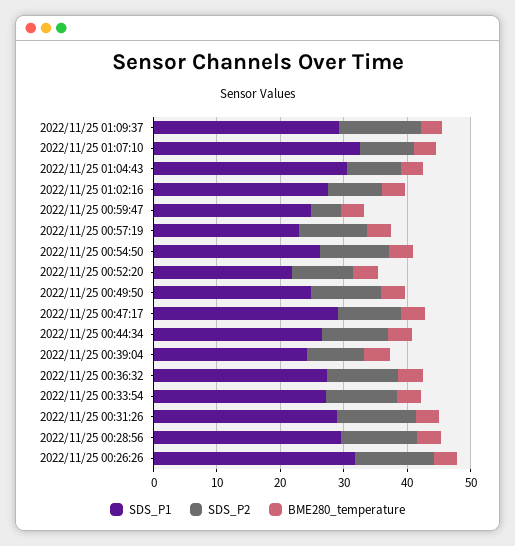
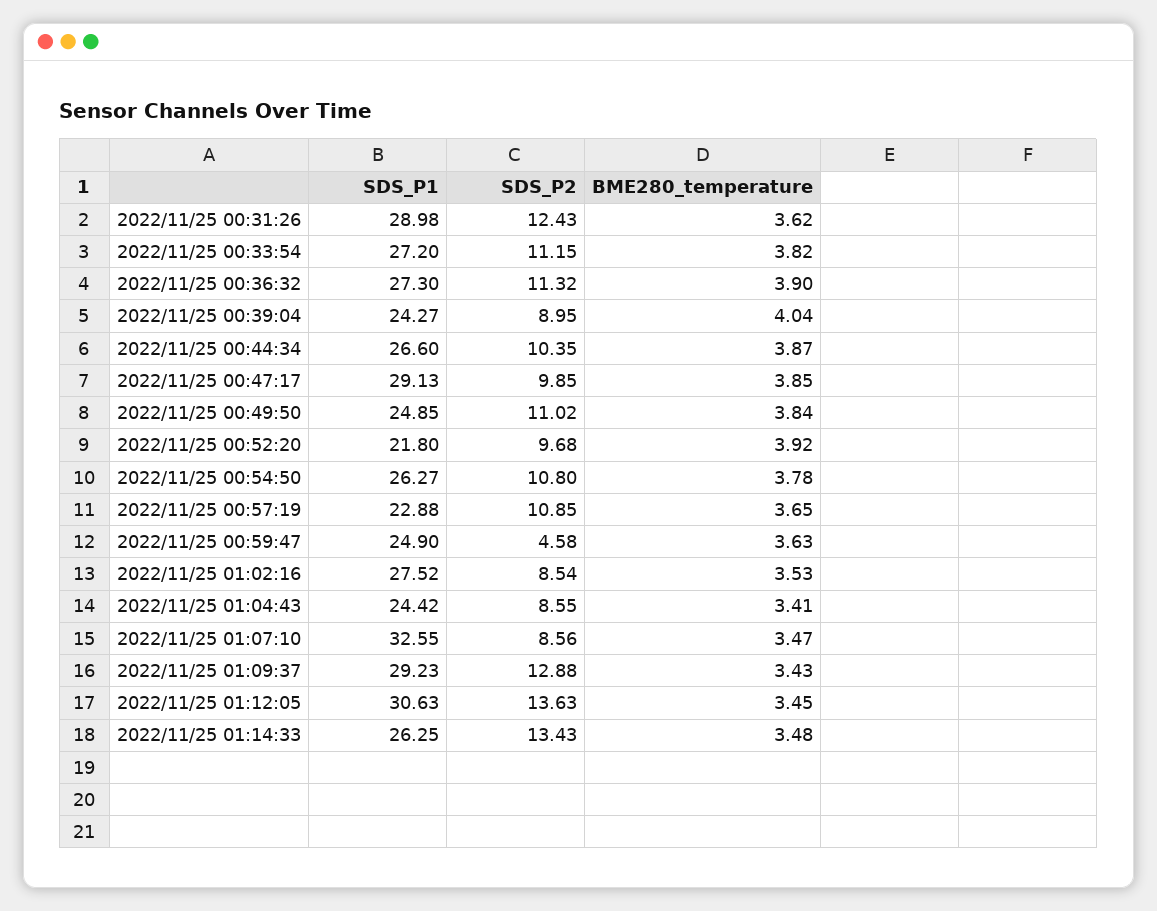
SDS_P1, 2022/11/25 01:04:43: 30 -> 24.42
SDS_P1, 2022/11/25 00:28:56: 30 -> none
SDS_P2, 2022/11/25 00:28:56: 12 -> none
BME280_temperature, 2022/11/25 00:28:56: 4 -> none
SDS_P1, 2022/11/25 00:26:26: 32 -> none
SDS_P2, 2022/11/25 00:26:26: 12 -> none
BME280_temperature, 2022/11/25 00:26:26: 4 -> none
SDS_P1, 2022/11/25 01:12:05: none -> 30.63
SDS_P2, 2022/11/25 01:12:05: none -> 13.63
BME280_temperature, 2022/11/25 01:12:05: none -> 3.45
SDS_P1, 2022/11/25 01:14:33: none -> 26.25
SDS_P2, 2022/11/25 01:14:33: none -> 13.43
BME280_temperature, 2022/11/25 01:14:33: none -> 3.48

